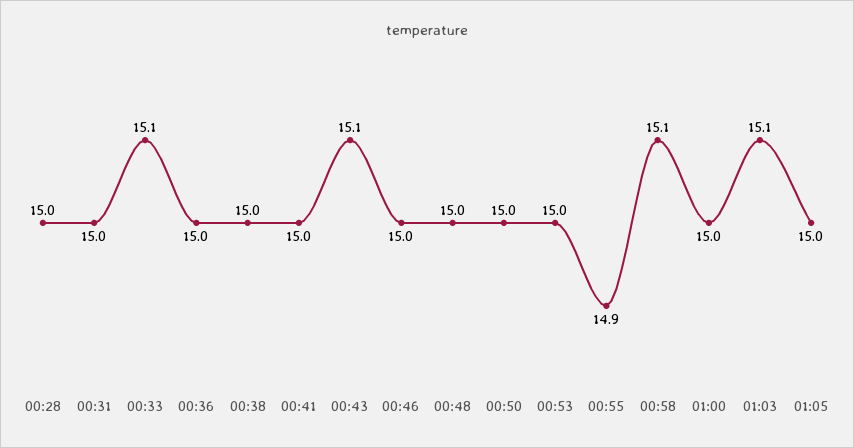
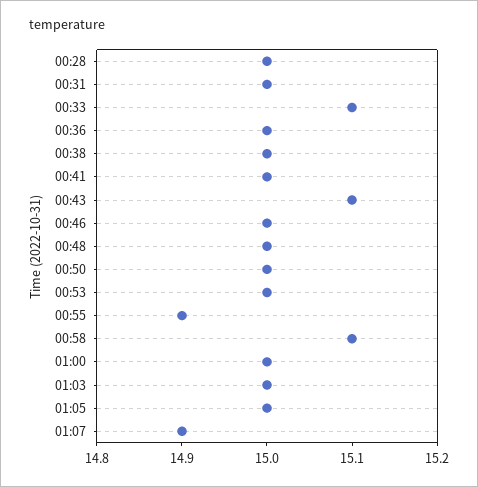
01:03: 15.1 -> 15
01:07: none -> 14.9

